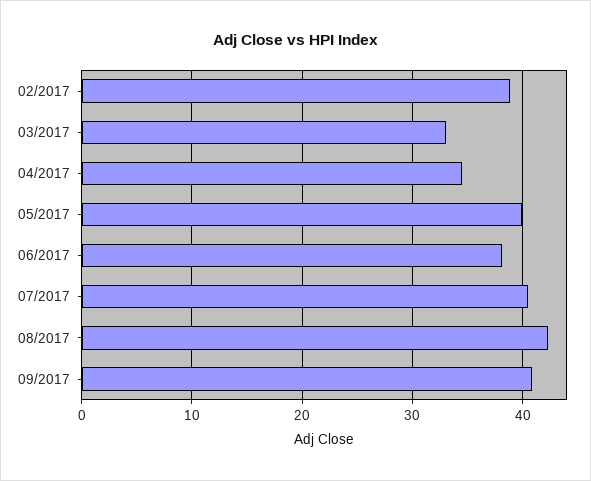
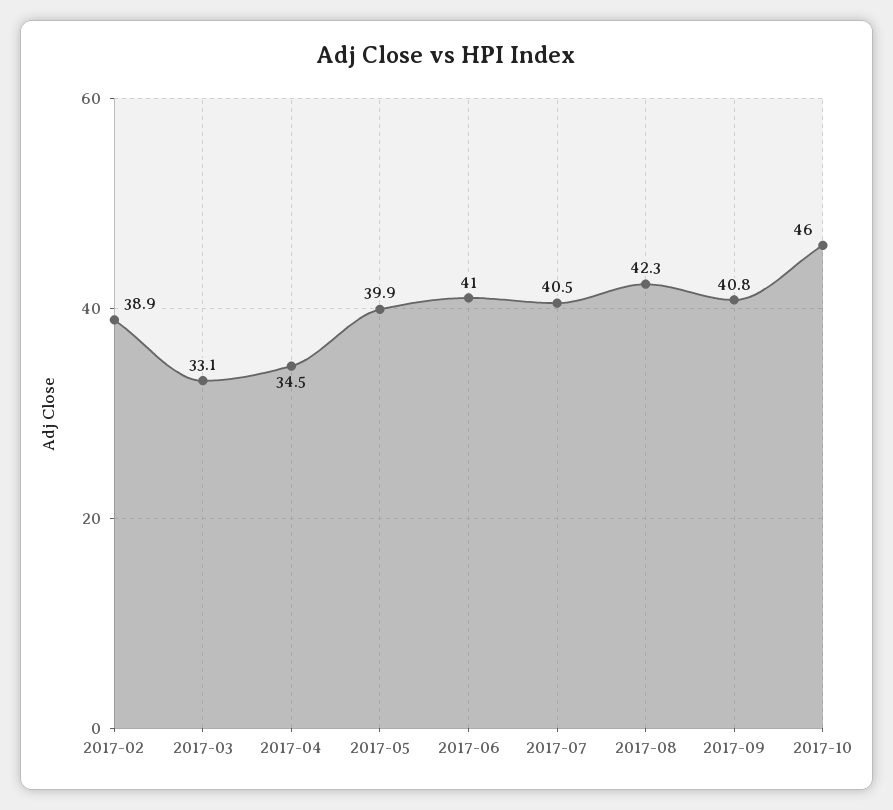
06/2017: 38 -> 41
2017-10: none -> 46

